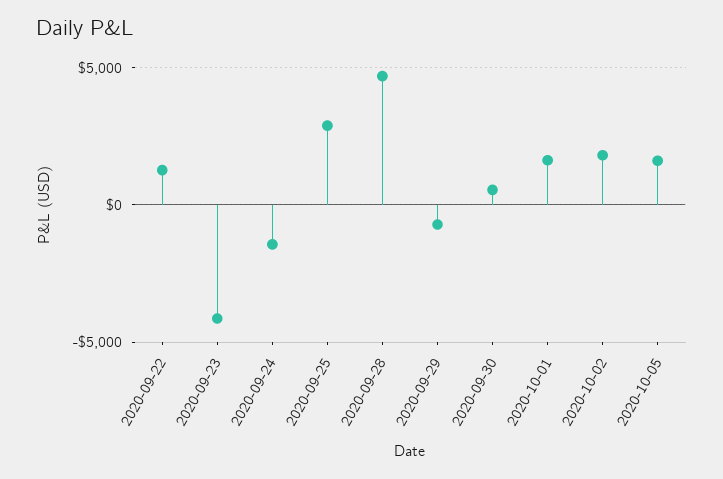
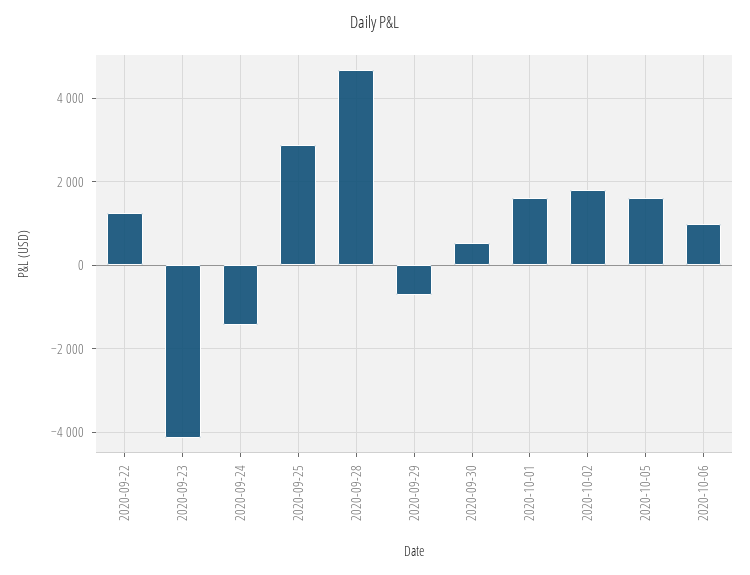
2020-10-06: none -> 1000

